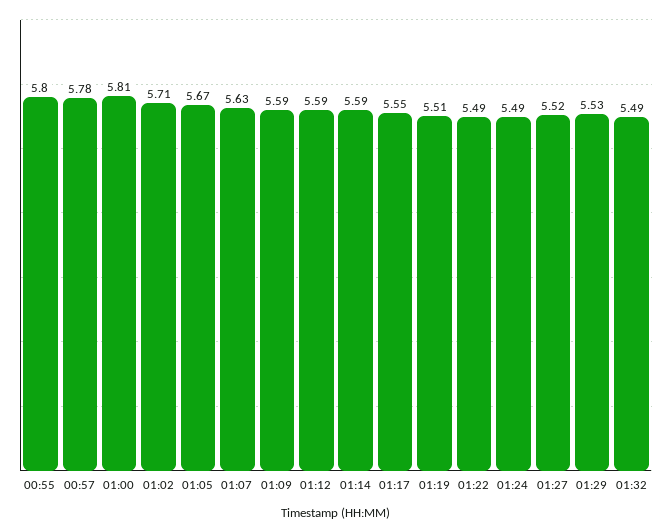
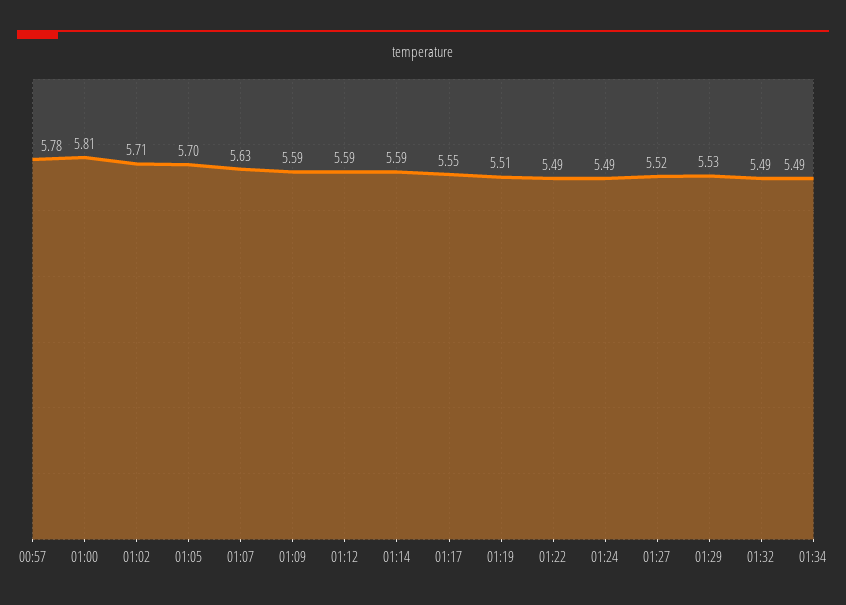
00:55: 5.8 -> none
01:05: 5.67 -> 5.7
01:34: none -> 5.49

